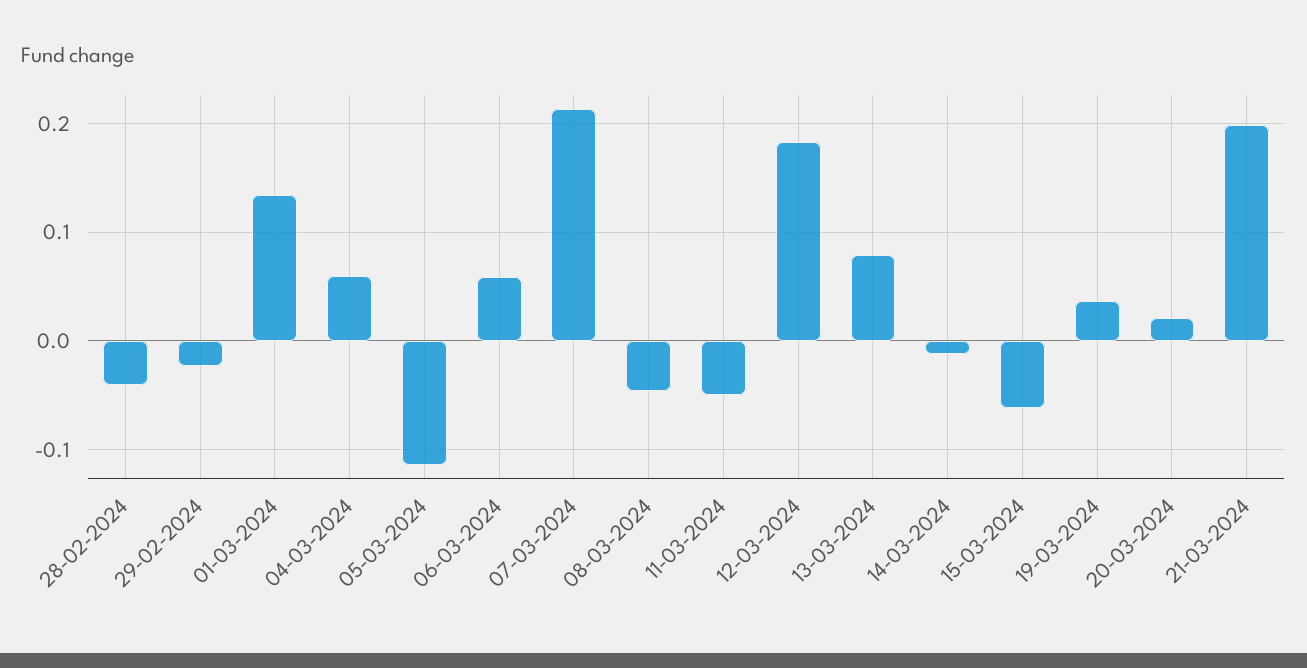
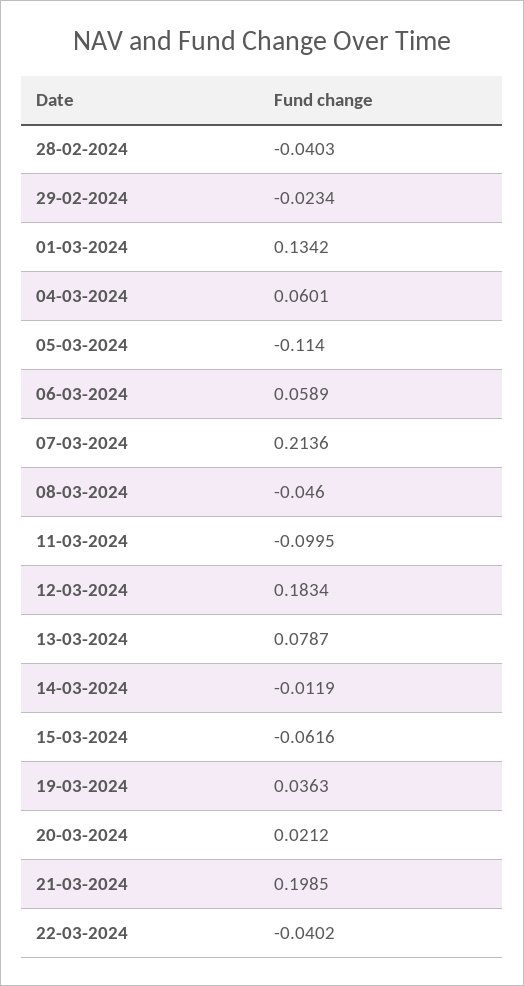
11-03-2024: -0.05 -> -0.0995
22-03-2024: none -> -0.0402

